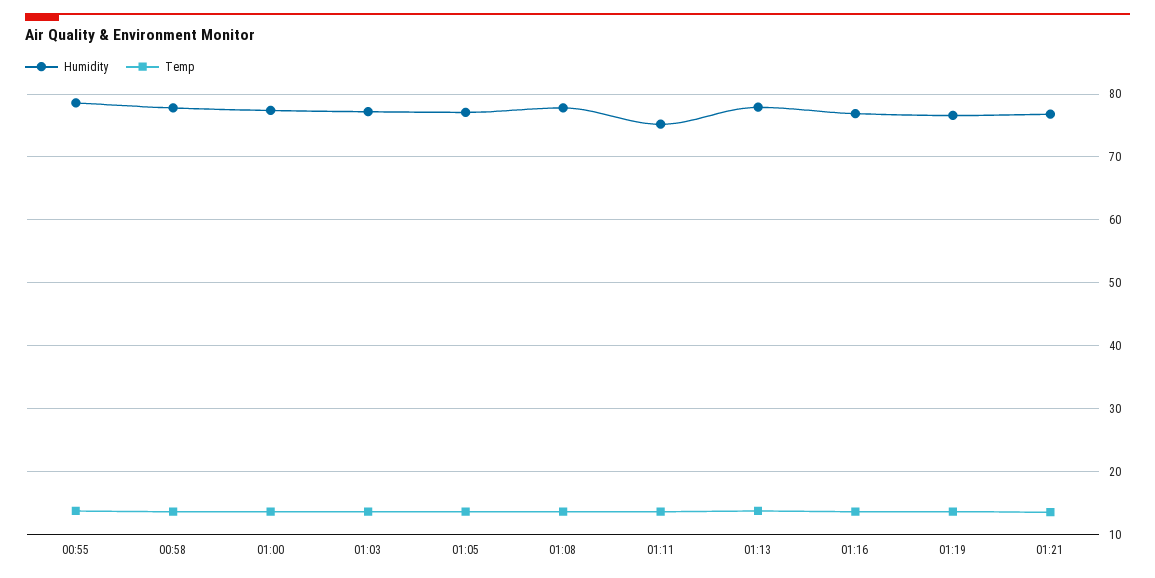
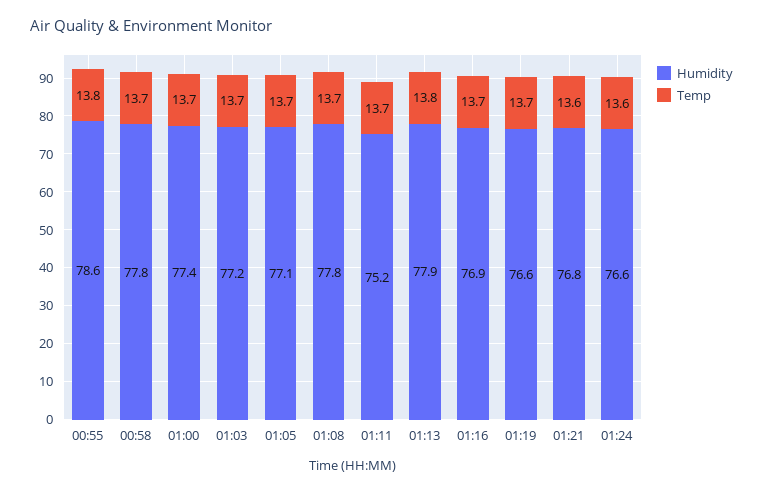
Humidity, 01:24: none -> 76.6
Temp, 01:24: none -> 13.6

